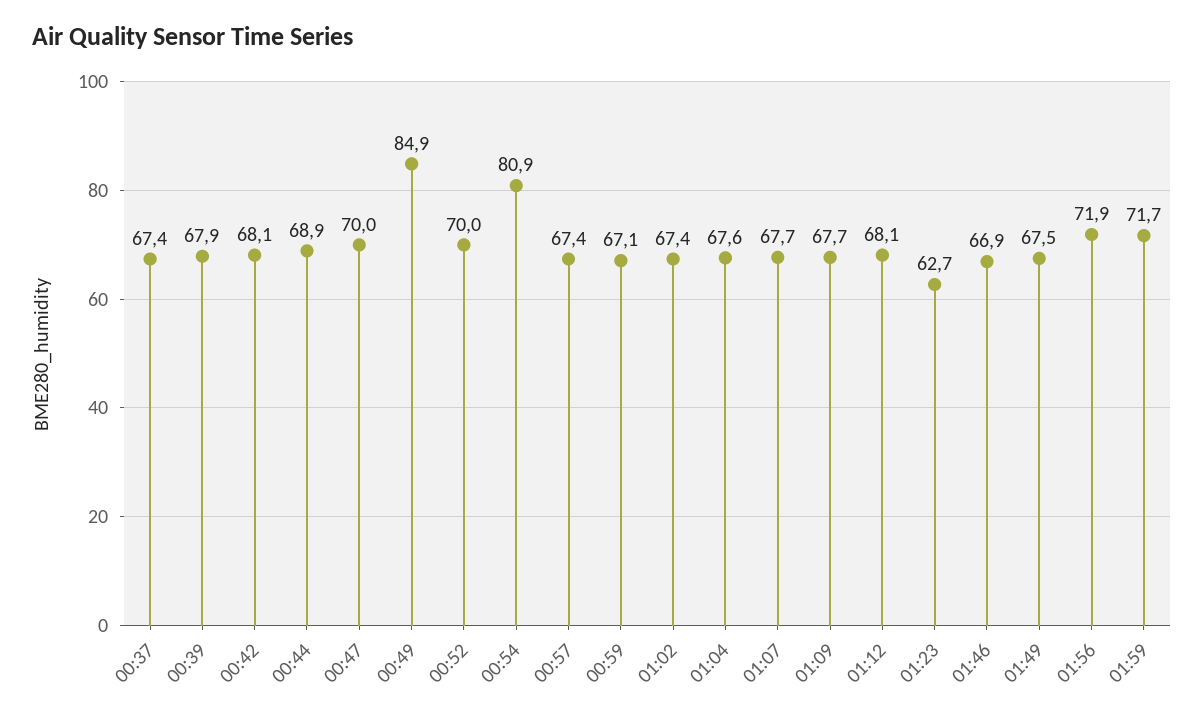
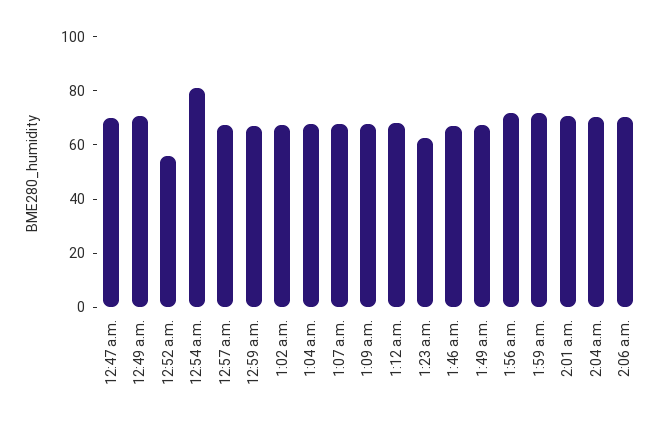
00:37: 67.4 -> none
00:39: 67.9 -> none
00:42: 68.1 -> none
00:44: 68.9 -> none
00:49: 84.9 -> 70
00:52: 70 -> 55
2:01 a.m.: none -> 70
2:04 a.m.: none -> 70
2:06 a.m.: none -> 70

